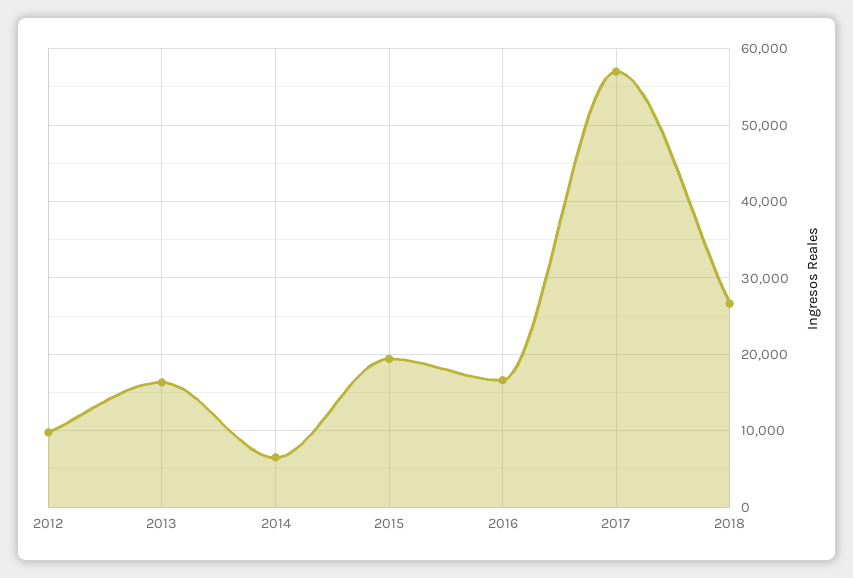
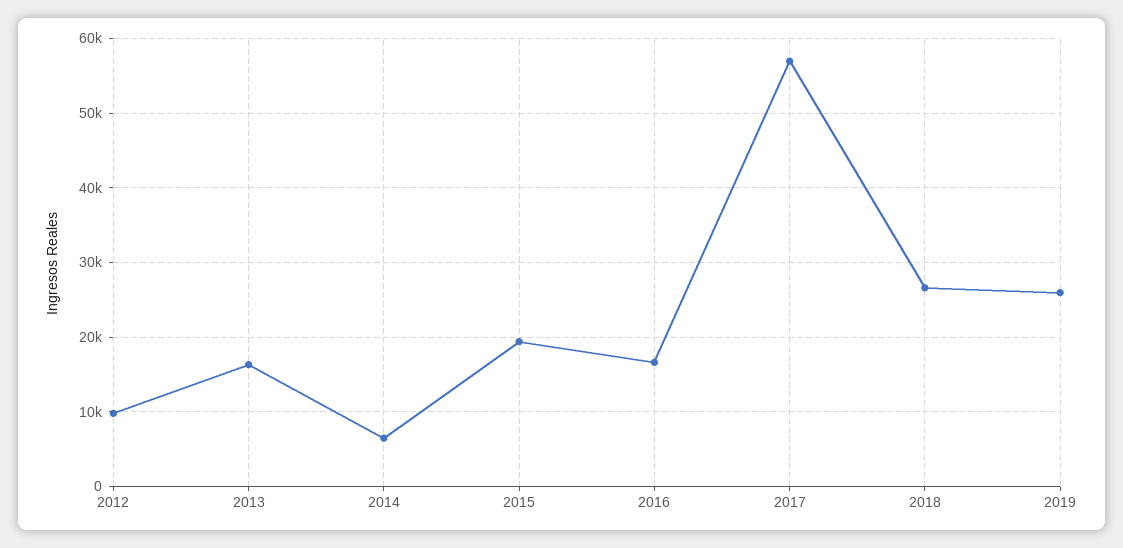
2019: none -> 26000

